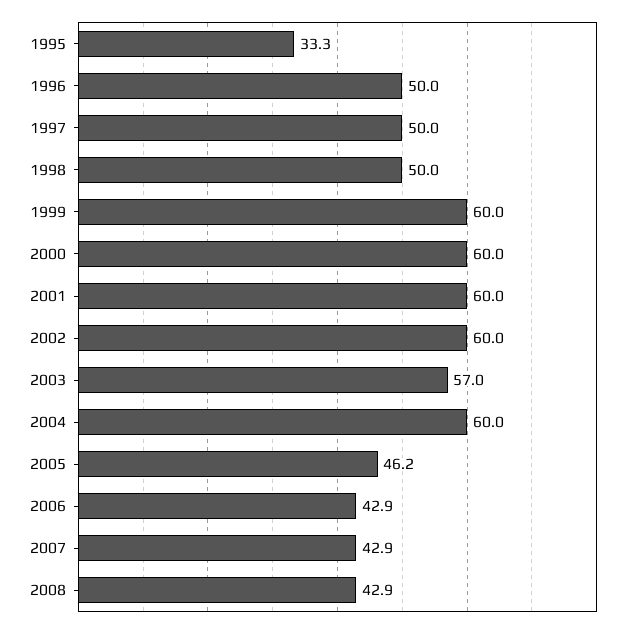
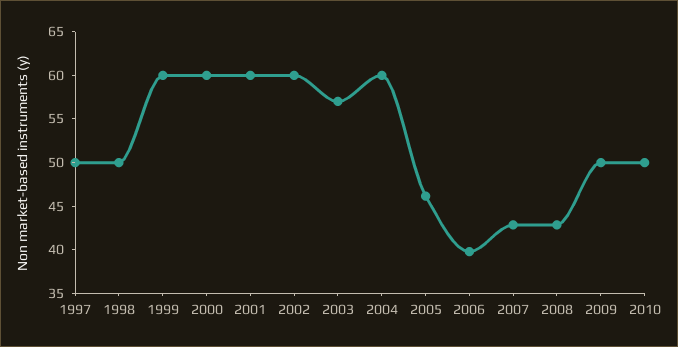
1995: 33.3 -> none
1996: 50 -> none
2006: 42.9 -> 40
2009: none -> 50
2010: none -> 50

